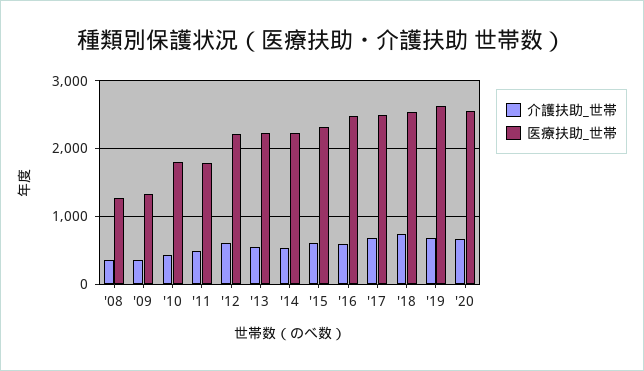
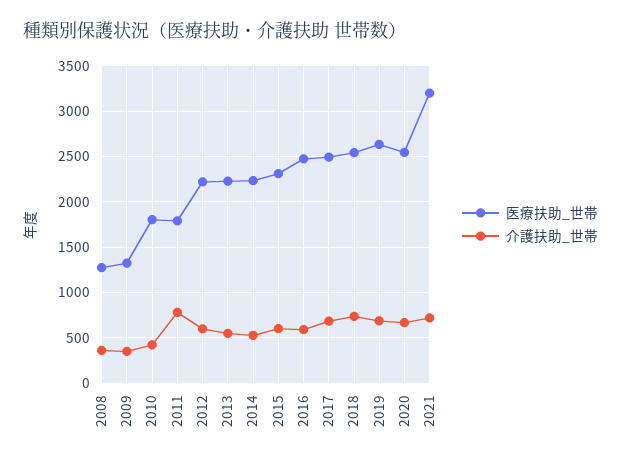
介護扶助_世帯, '11: 500 -> 800
医療扶助_世帯, 2021: none -> 3200
介護扶助_世帯, 2021: none -> 700

